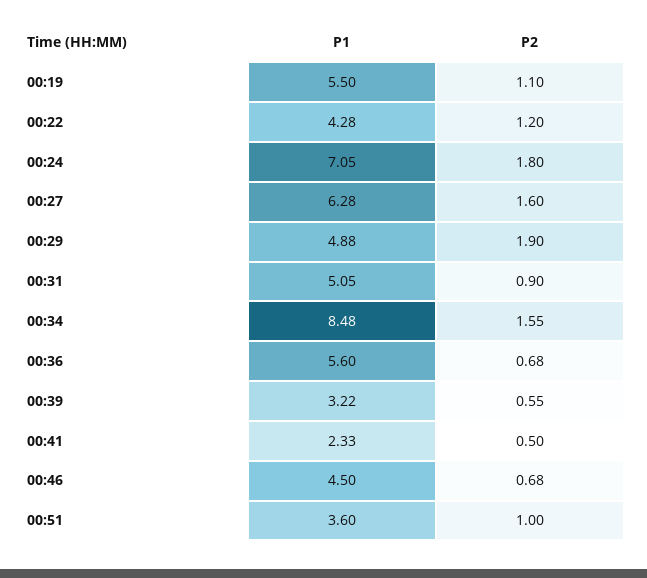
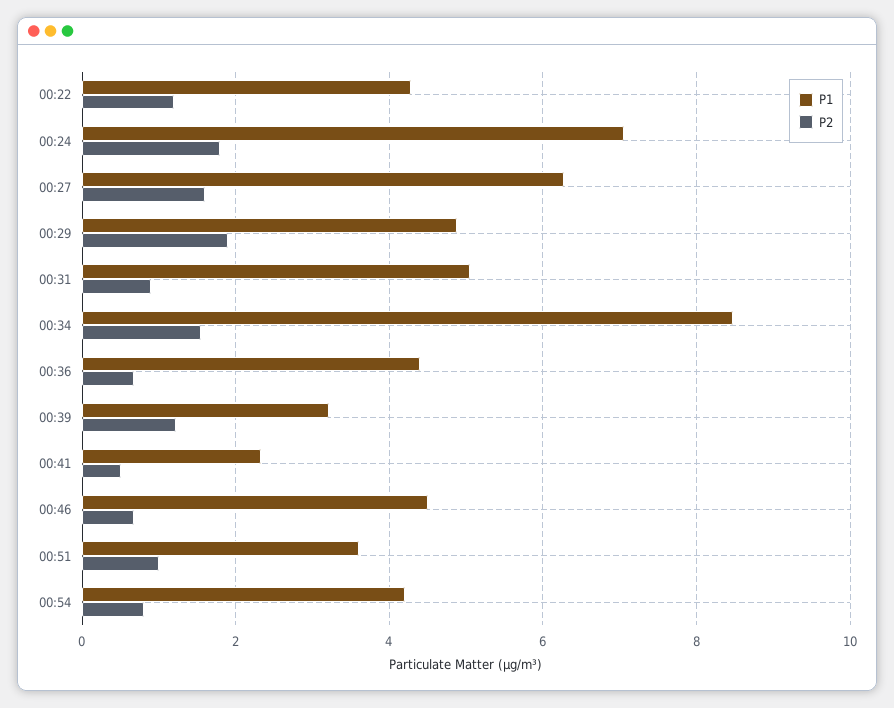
P1, 00:19: 5.5 -> none
P2, 00:19: 1.1 -> none
P1, 00:36: 5.6 -> 4.4
P2, 00:39: 0.55 -> 1.2
P1, 00:54: none -> 4.2
P2, 00:54: none -> 0.8

